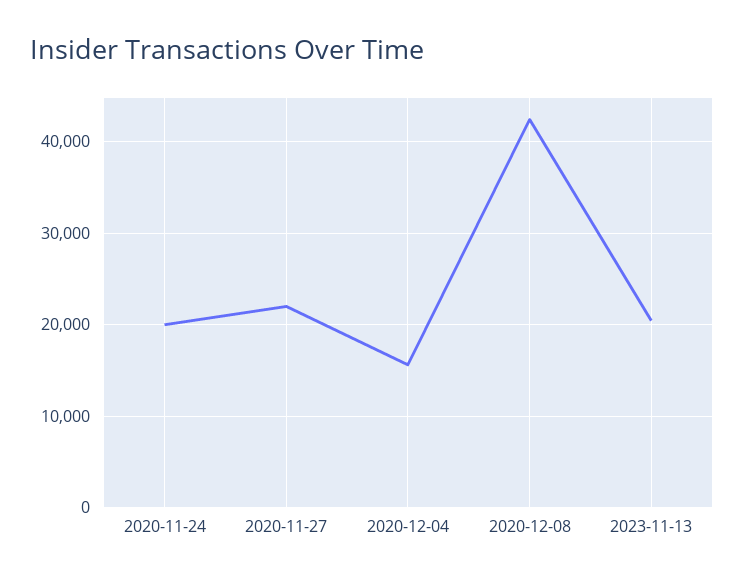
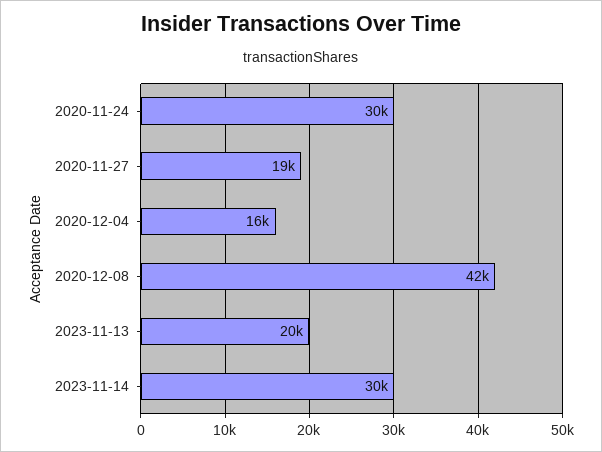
2020-11-24: 20000 -> 30000
2020-11-27: 22000 -> 19000
2023-11-14: none -> 30000

